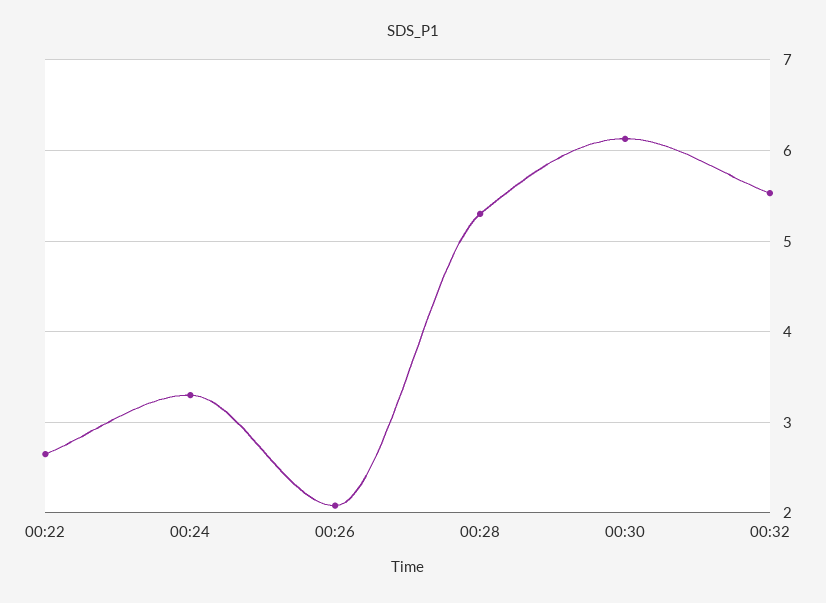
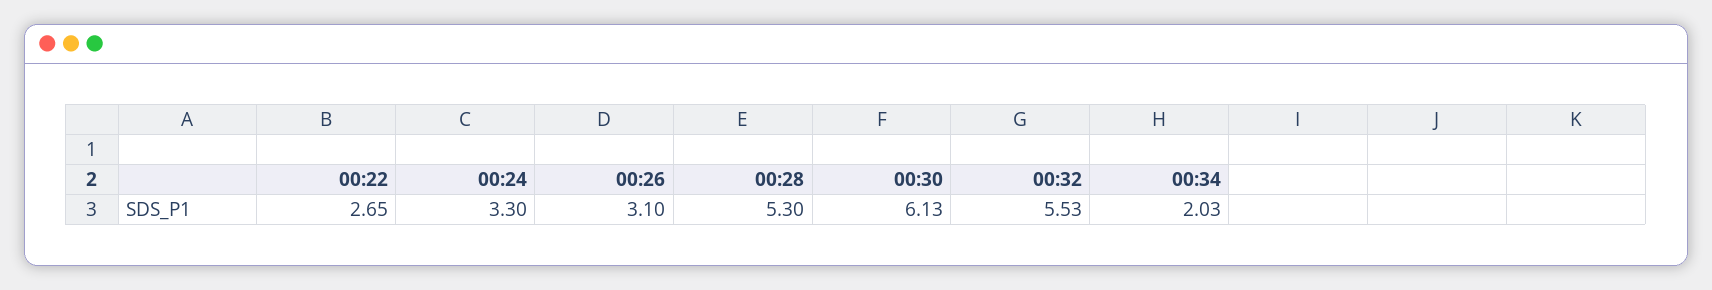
00:26: 2.1 -> 3.1
00:34: none -> 2.03

